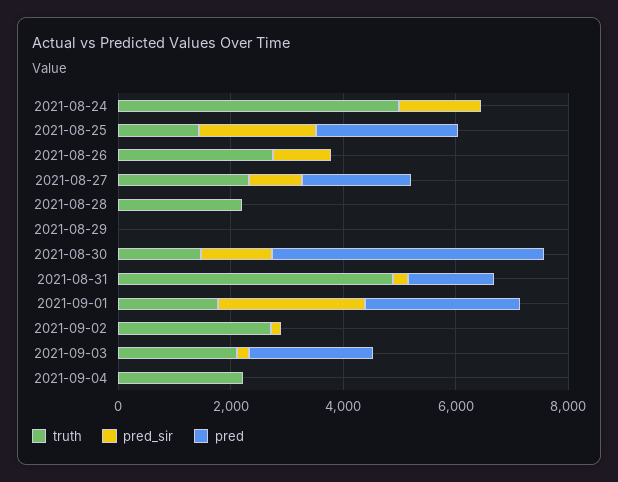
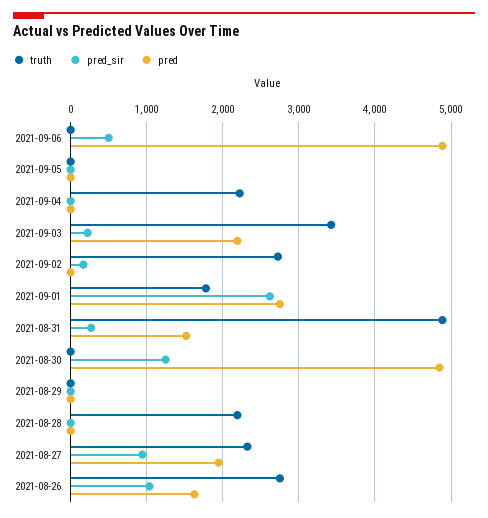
truth, 2021-08-24: 5000 -> none
pred_sir, 2021-08-24: 1500 -> none
pred, 2021-08-24: 0 -> none
truth, 2021-08-25: 1500 -> none
pred_sir, 2021-08-25: 2000 -> none
pred, 2021-08-25: 2500 -> none
pred, 2021-08-26: 0 -> 1600
truth, 2021-08-30: 1500 -> 0
truth, 2021-09-03: 2000 -> 3400
truth, 2021-09-06: none -> 0
pred_sir, 2021-09-06: none -> 500
pred, 2021-09-06: none -> 4900
truth, 2021-09-05: none -> 0
pred_sir, 2021-09-05: none -> 0
pred, 2021-09-05: none -> 0

